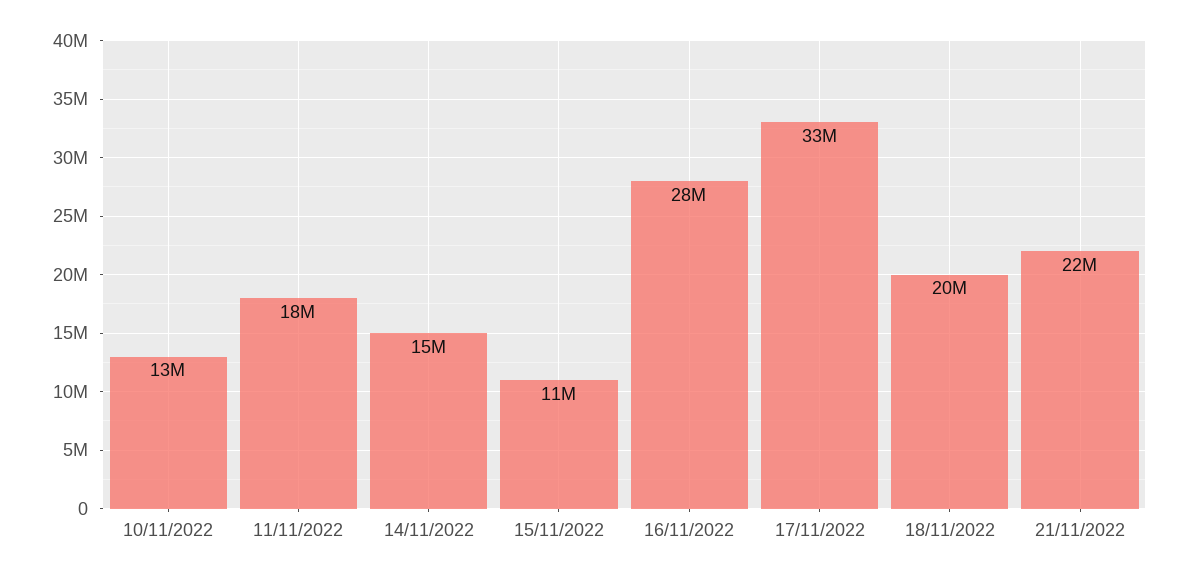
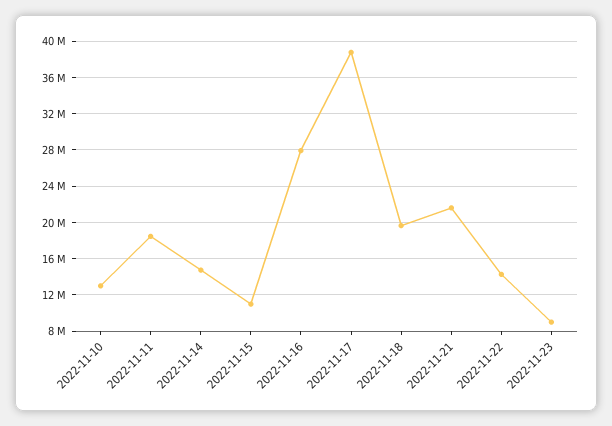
17/11/2022: 33000000 -> 39000000
2022-11-22: none -> 14000000
2022-11-23: none -> 9000000

